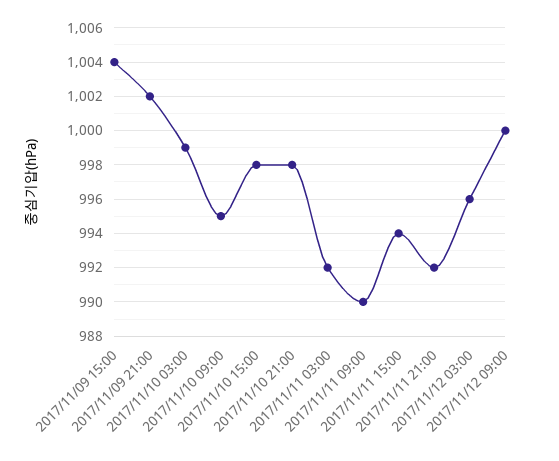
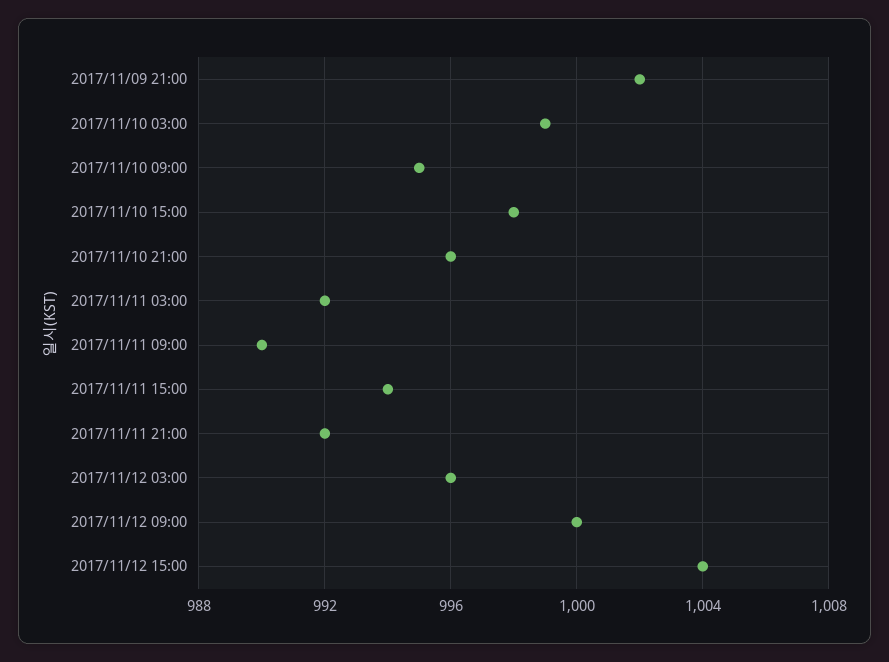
2017/11/09 15:00: 1004 -> none
2017/11/10 21:00: 998 -> 996
2017/11/12 15:00: none -> 1004

